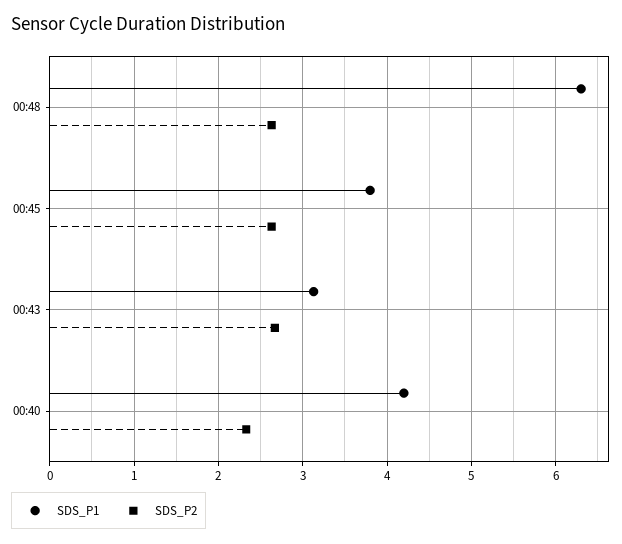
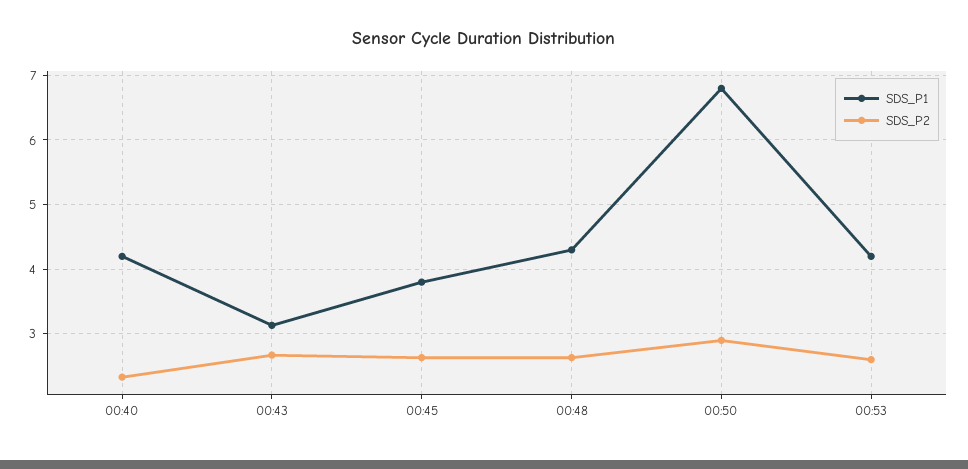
SDS_P1, 00:48: 6.3 -> 4.3
SDS_P1, 00:50: none -> 6.8
SDS_P2, 00:50: none -> 2.9
SDS_P1, 00:53: none -> 4.2
SDS_P2, 00:53: none -> 2.6

